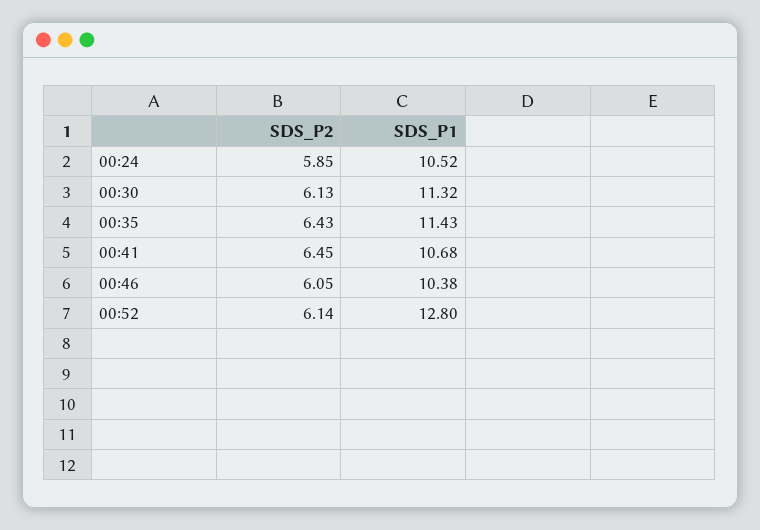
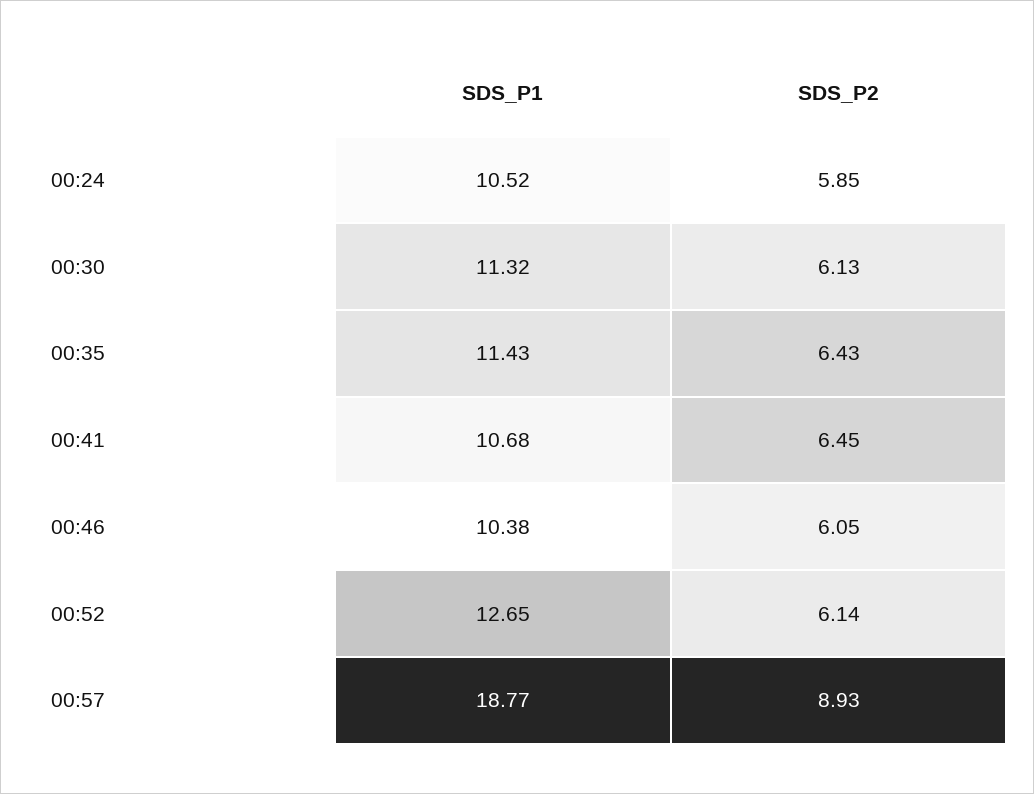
SDS_P1, 00:52: 12.8 -> 12.65
SDS_P1, 00:57: none -> 18.77
SDS_P2, 00:57: none -> 8.93

